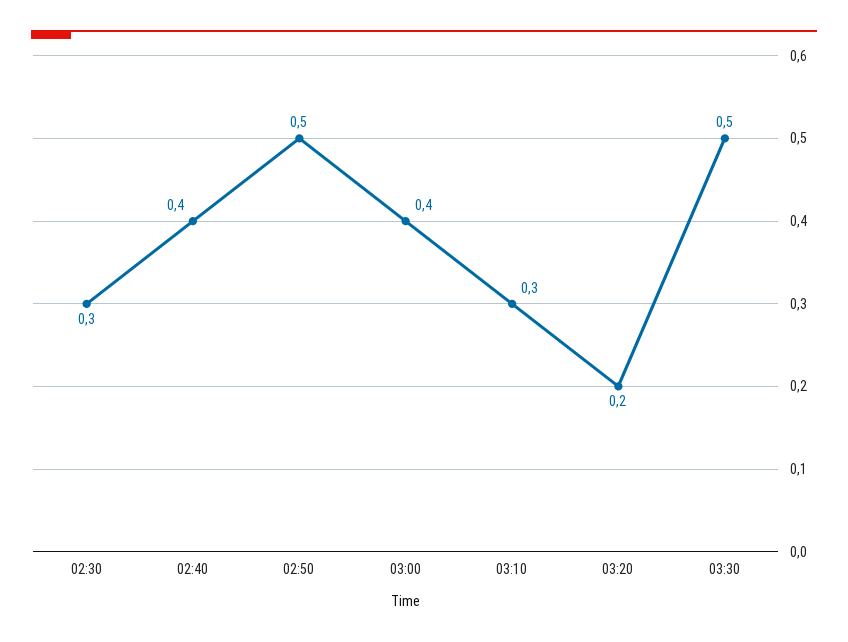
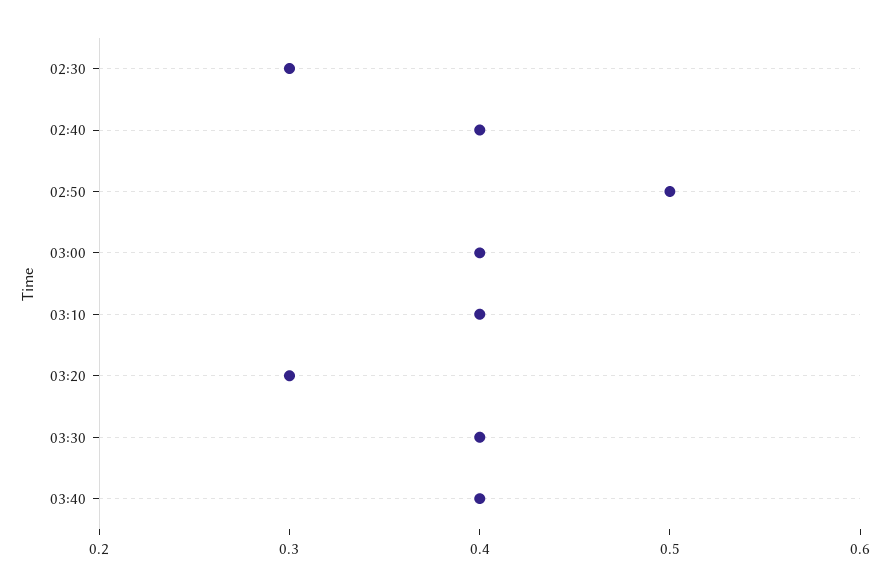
03:10: 0.3 -> 0.4
03:20: 0.2 -> 0.3
03:30: 0.5 -> 0.4
03:40: none -> 0.4

